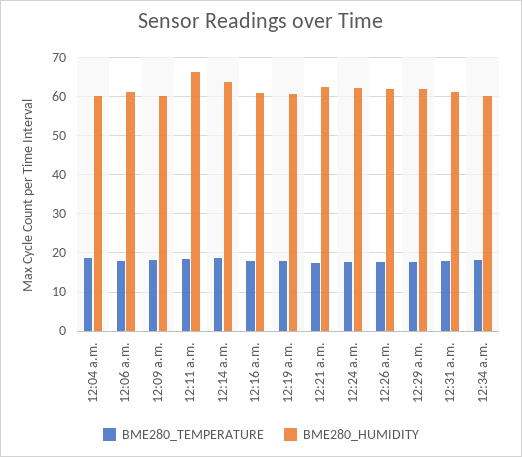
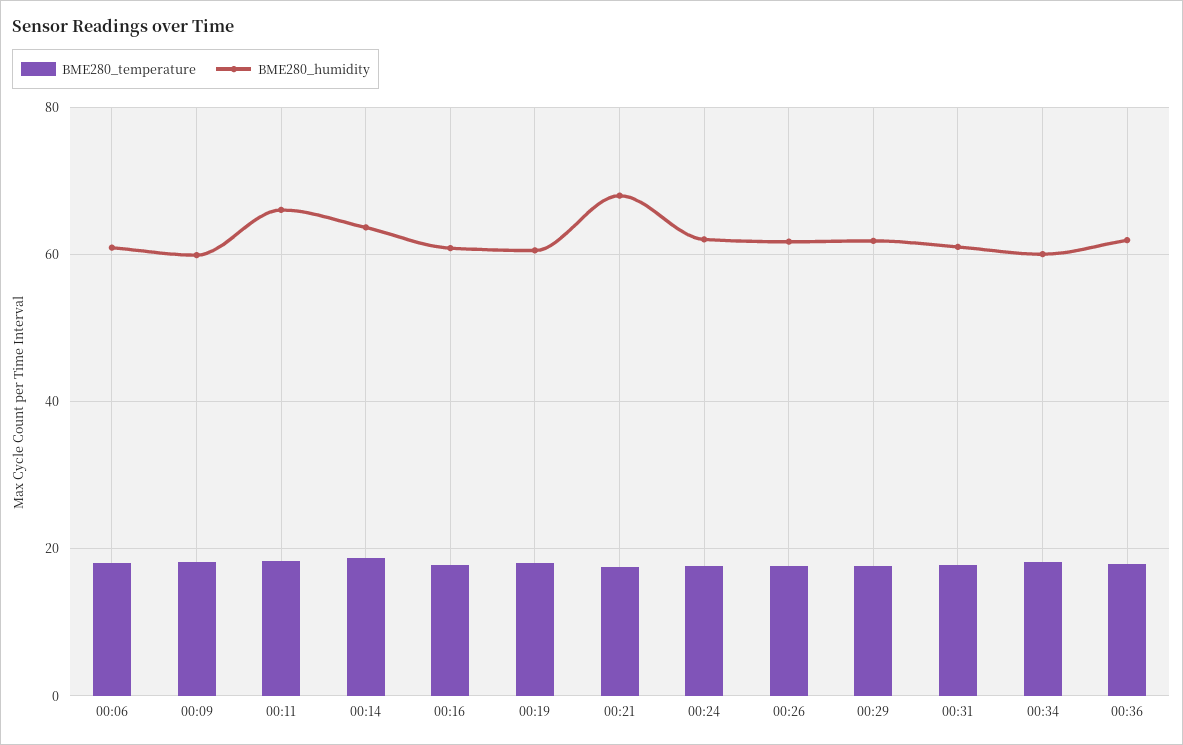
BME280_TEMPERATURE, 12:04 a.m.: 18 -> none
BME280_HUMIDITY, 12:04 a.m.: 60 -> none
BME280_HUMIDITY, 12:21 a.m.: 62 -> 68
BME280_TEMPERATURE, 00:36: none -> 18
BME280_HUMIDITY, 00:36: none -> 62

